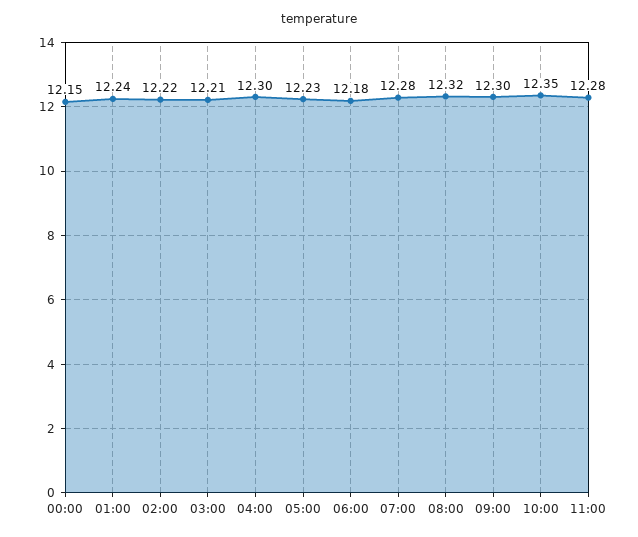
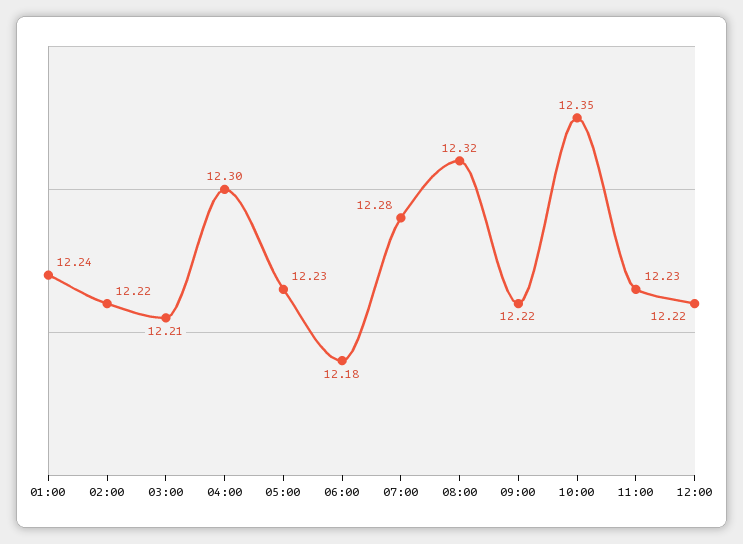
00:00: 12.15 -> none
09:00: 12.3 -> 12.22
11:00: 12.28 -> 12.23
12:00: none -> 12.22

